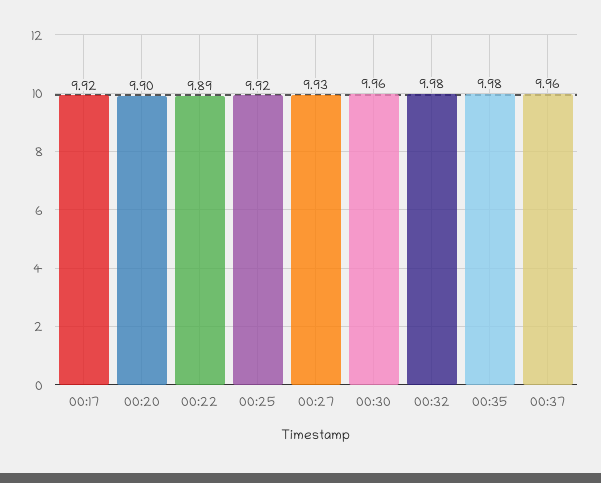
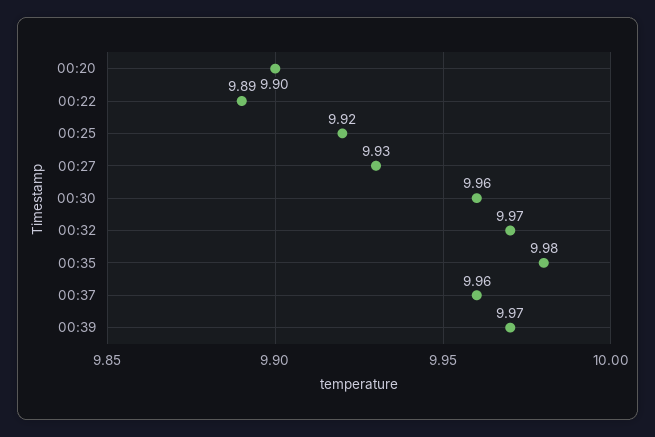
00:17: 9.92 -> none
00:32: 9.98 -> 9.97
00:39: none -> 9.97

